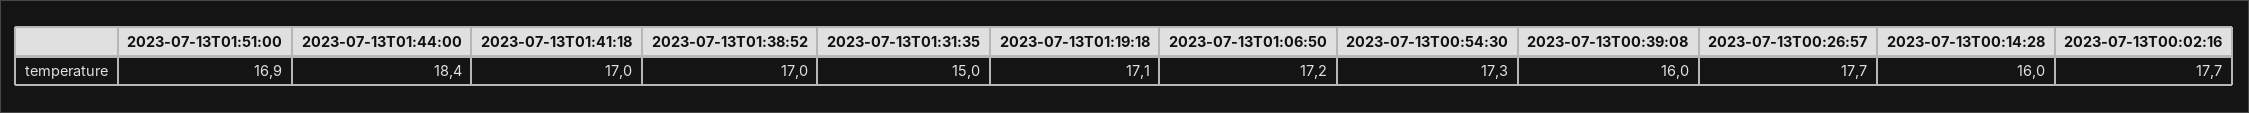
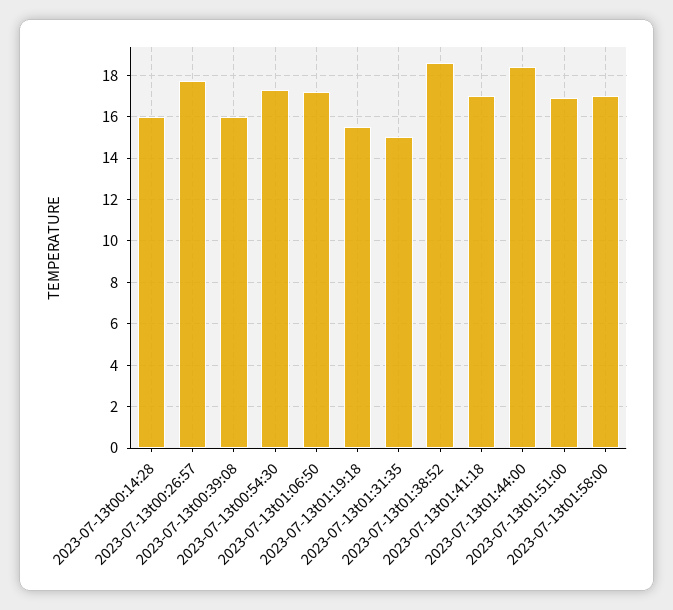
2023-07-13T01:38:52: 17 -> 18.5
2023-07-13T01:19:18: 17.1 -> 15.5
2023-07-13T00:02:16: 17.7 -> none
2023-07-13t01:58:00: none -> 17

